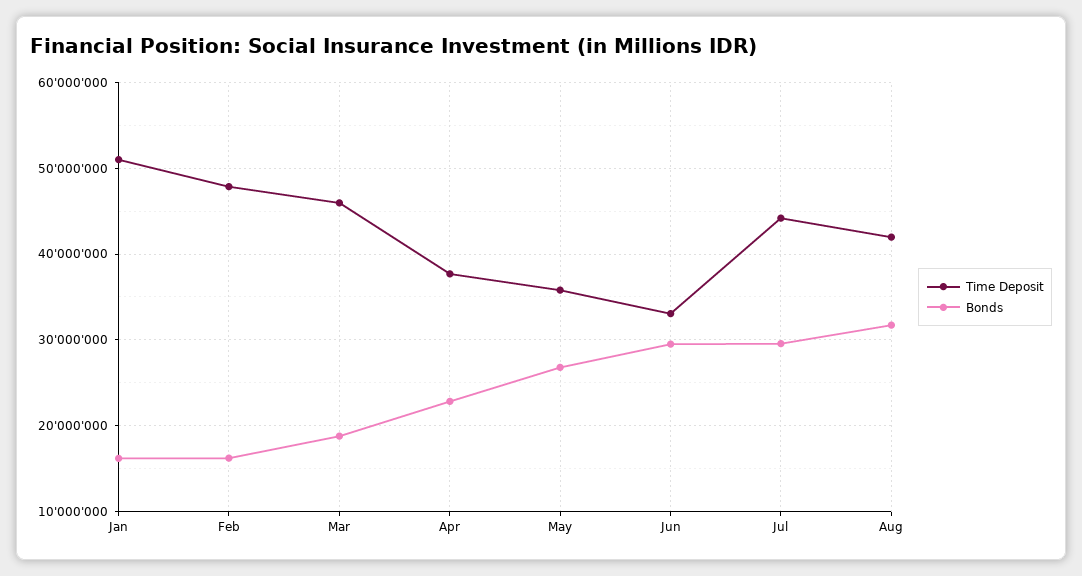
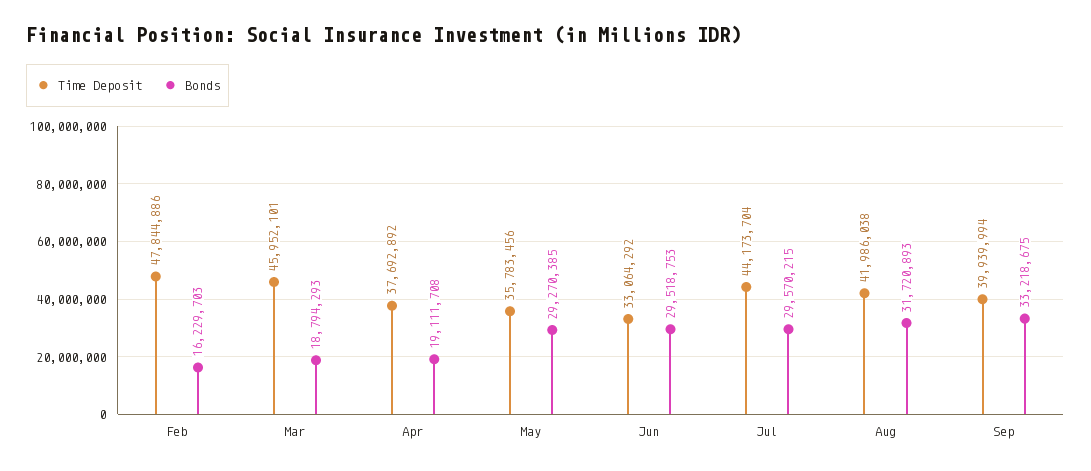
Time Deposit, Jan: 51000000 -> none
Bonds, Jan: 16000000 -> none
Bonds, Apr: 23000000 -> 19111708
Bonds, May: 27000000 -> 29270385
Time Deposit, Sep: none -> 39939994
Bonds, Sep: none -> 33218675

